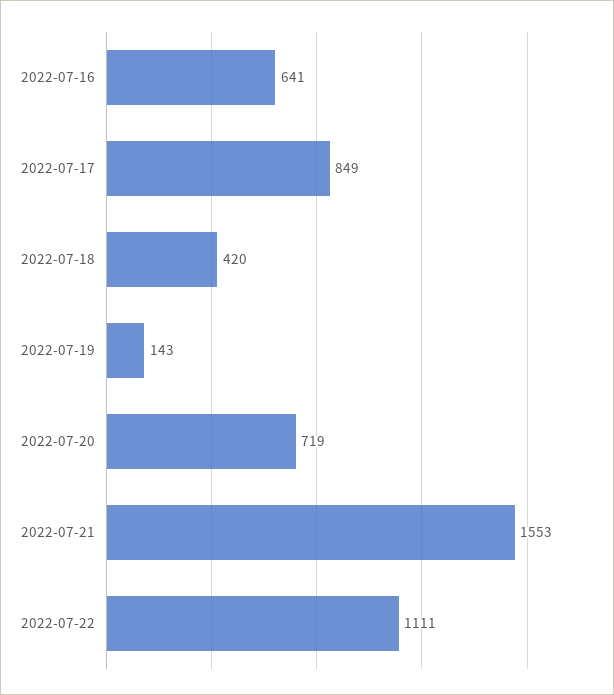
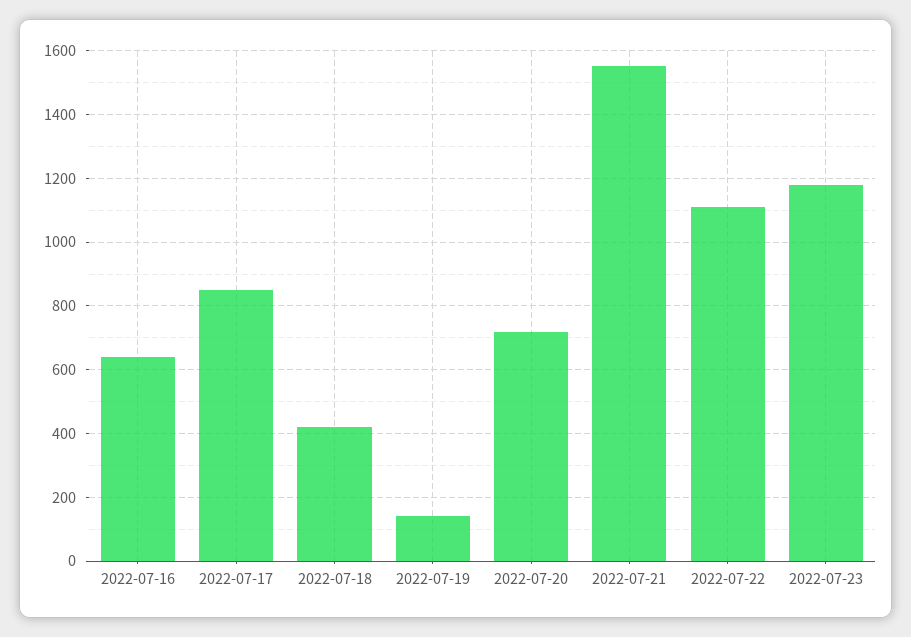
2022-07-23: none -> 1180

